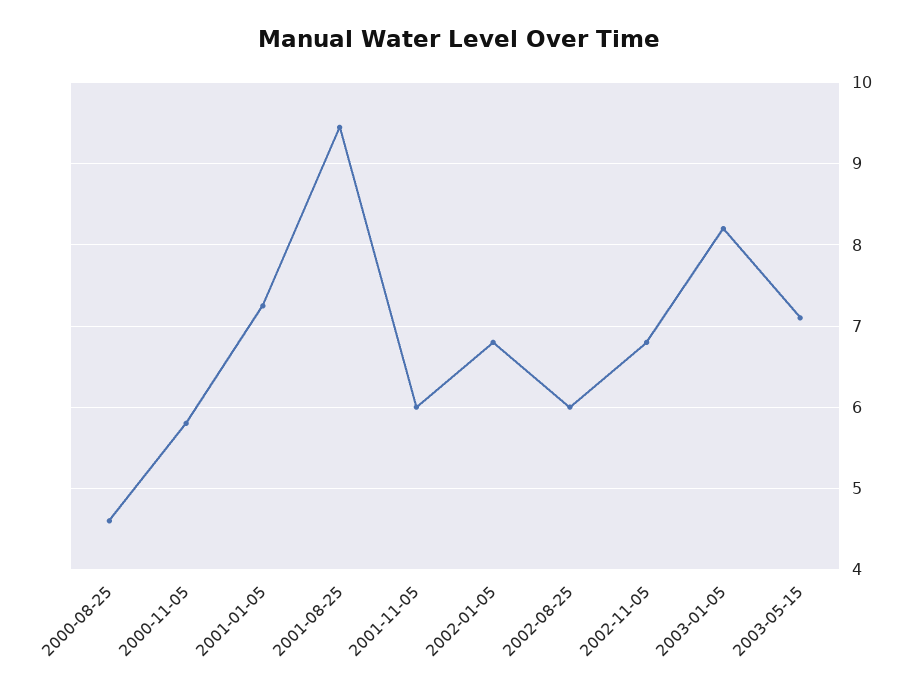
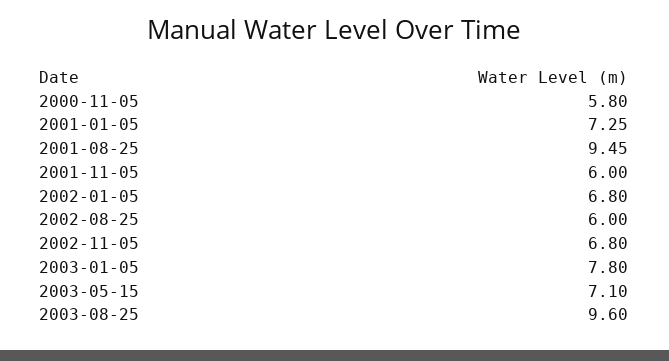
2000-08-25: 4.6 -> none
2003-01-05: 8.2 -> 7.8
2003-08-25: none -> 9.6

